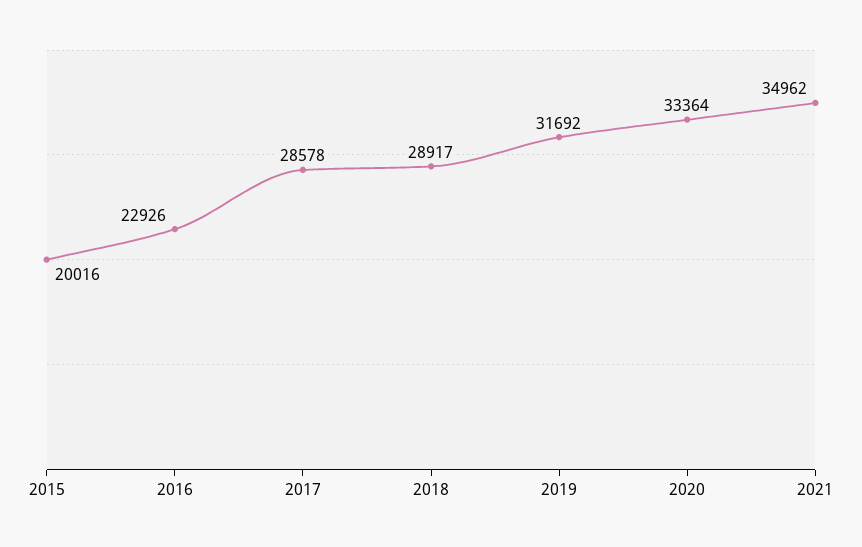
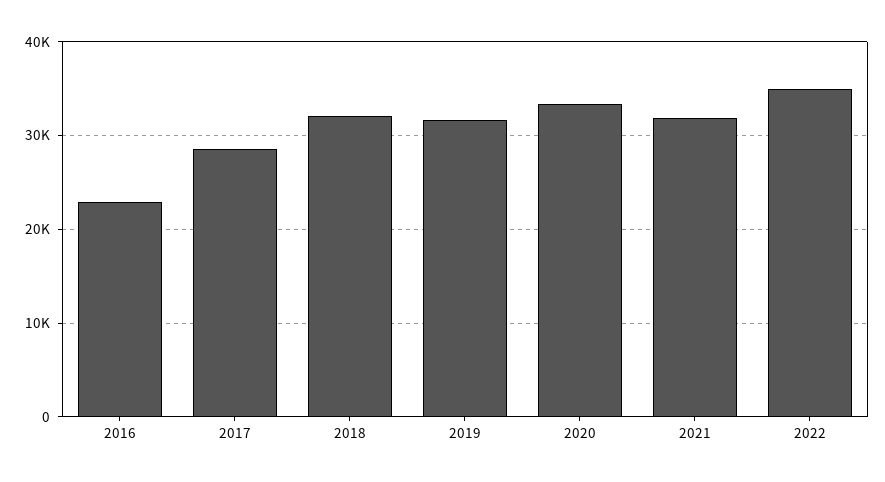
2015: 20016 -> none
2018: 28917 -> 32000
2021: 34962 -> 32000
2022: none -> 35000

